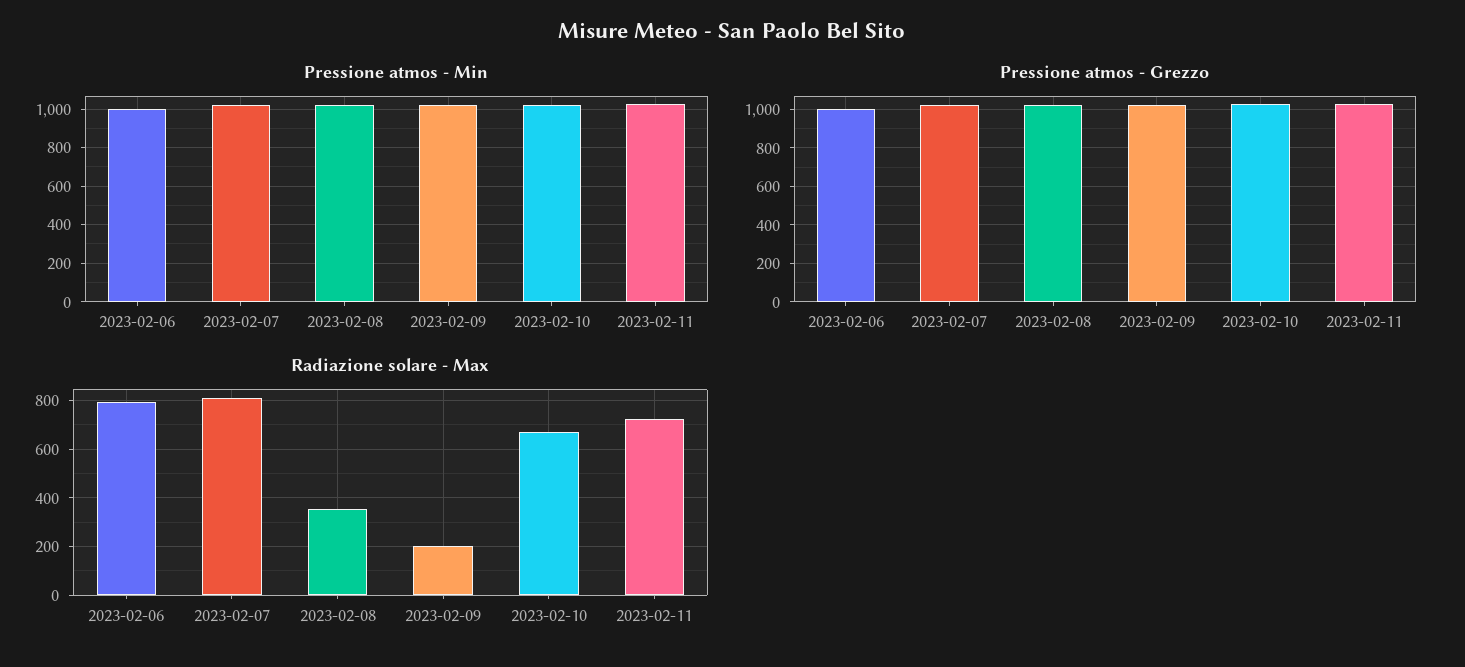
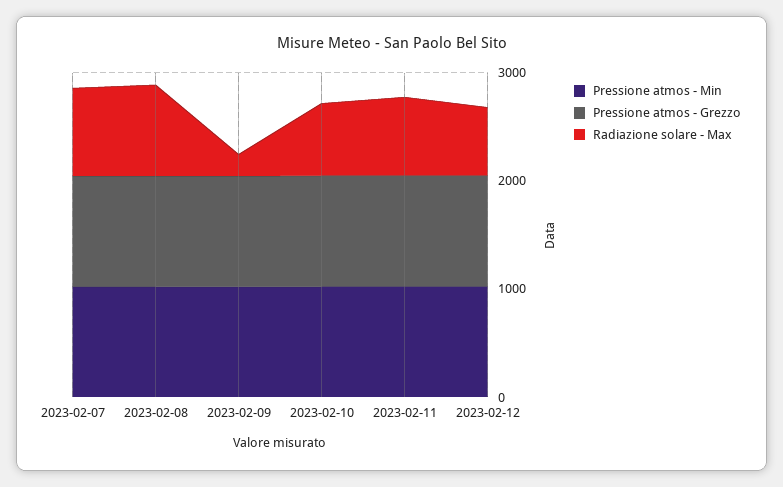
Pressione atmos - Min, 2023-02-06: 1000 -> none
Pressione atmos - Grezzo, 2023-02-06: 1000 -> none
Radiazione solare - Max, 2023-02-06: 800 -> none
Radiazione solare - Max, 2023-02-08: 350 -> 800
Pressione atmos - Min, 2023-02-12: none -> 1000
Pressione atmos - Grezzo, 2023-02-12: none -> 1000
Radiazione solare - Max, 2023-02-12: none -> 600

